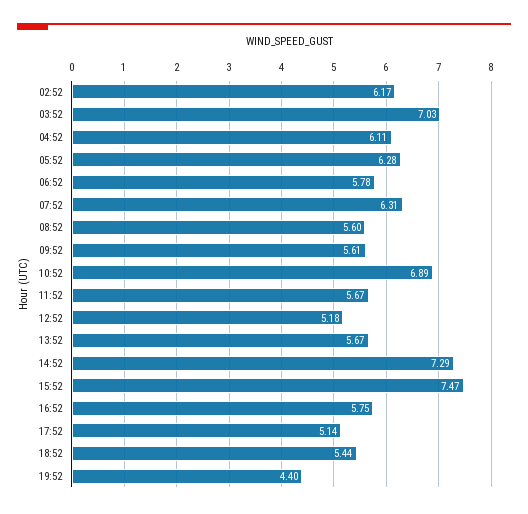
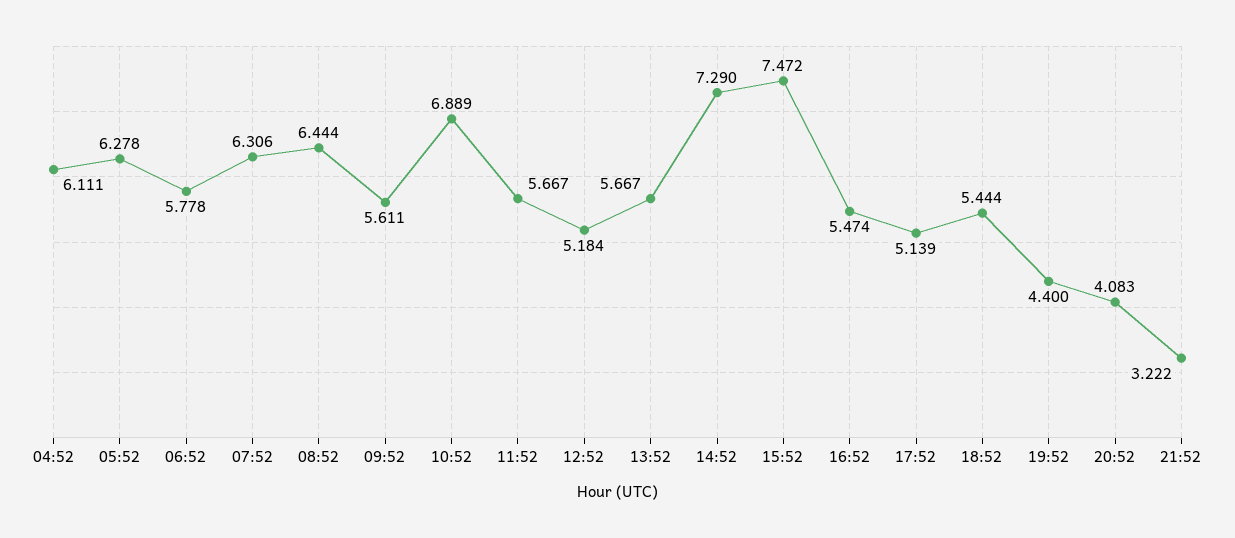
02:52: 6.17 -> none
03:52: 7.03 -> none
08:52: 5.6 -> 6.444
16:52: 5.75 -> 5.474
20:52: none -> 4.083
21:52: none -> 3.222

